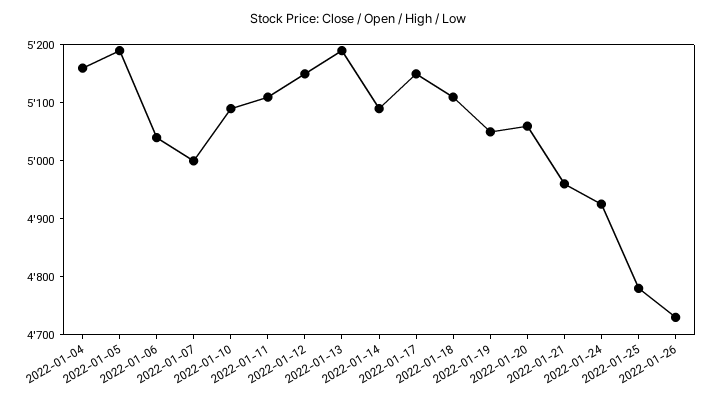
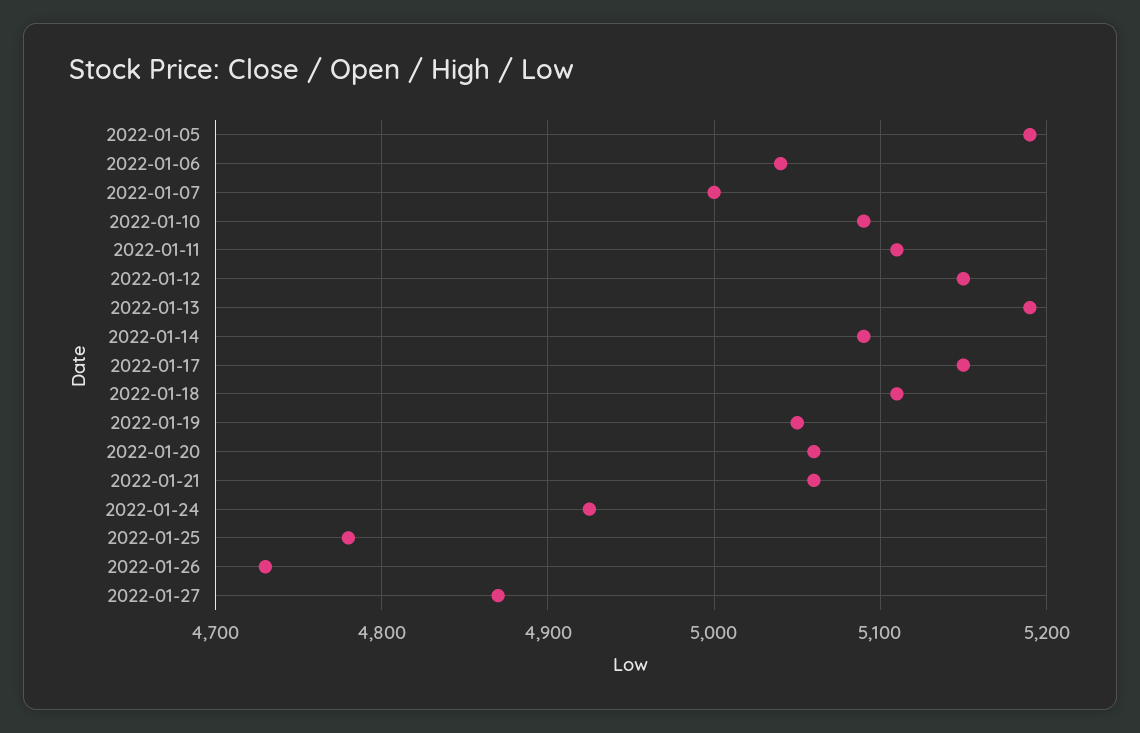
2022-01-04: 5160 -> none
2022-01-21: 4960 -> 5060
2022-01-27: none -> 4870

